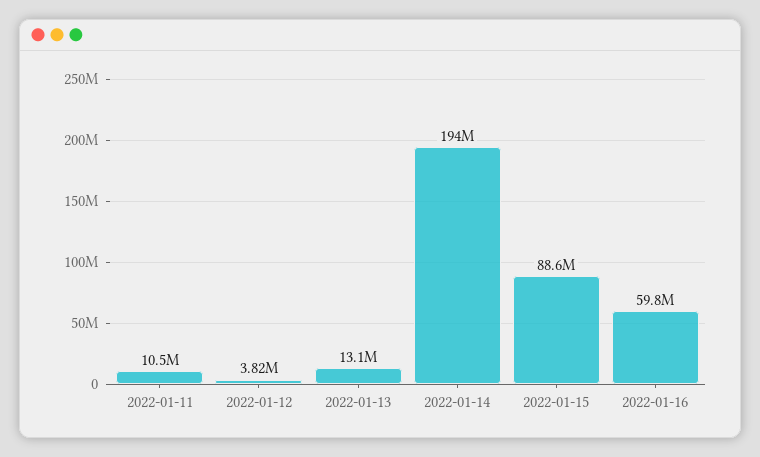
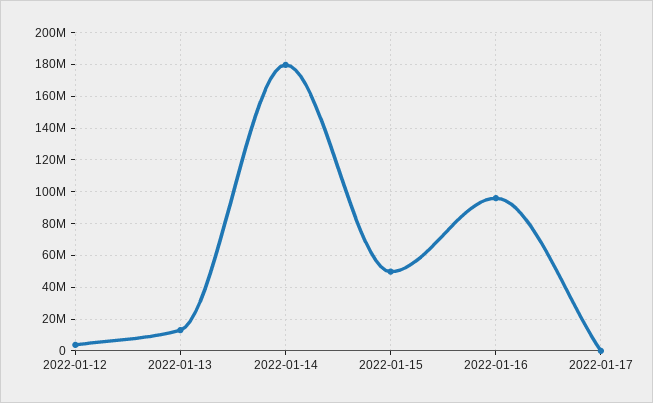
2022-01-11: 10500000 -> none
2022-01-14: 194000000 -> 180000000
2022-01-15: 88600000 -> 50000000
2022-01-16: 59800000 -> 95000000
2022-01-17: none -> 0

